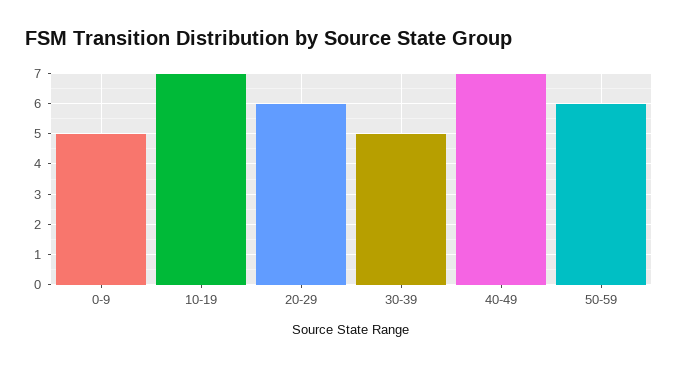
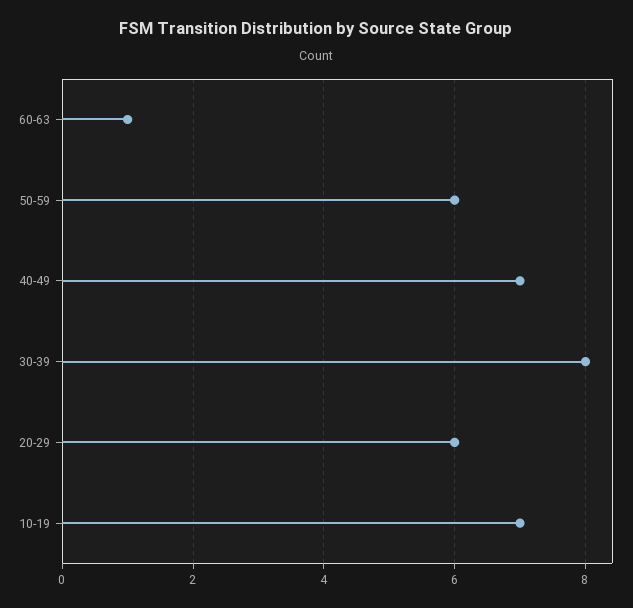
0-9: 5 -> none
30-39: 5 -> 8
60-63: none -> 1

